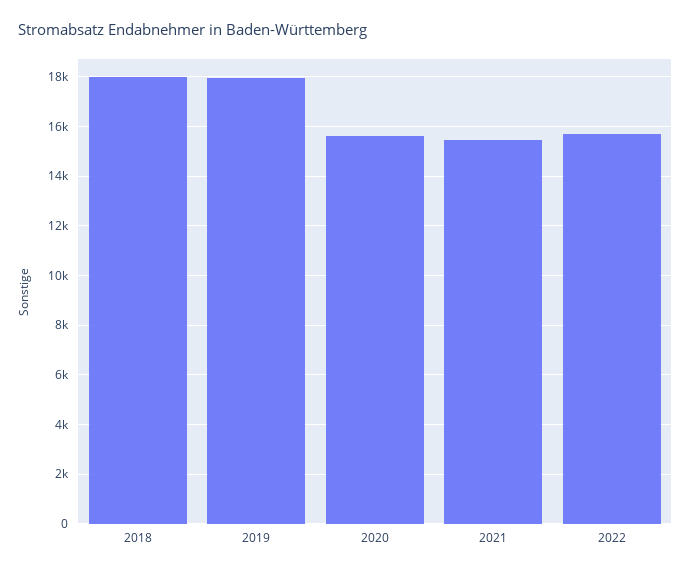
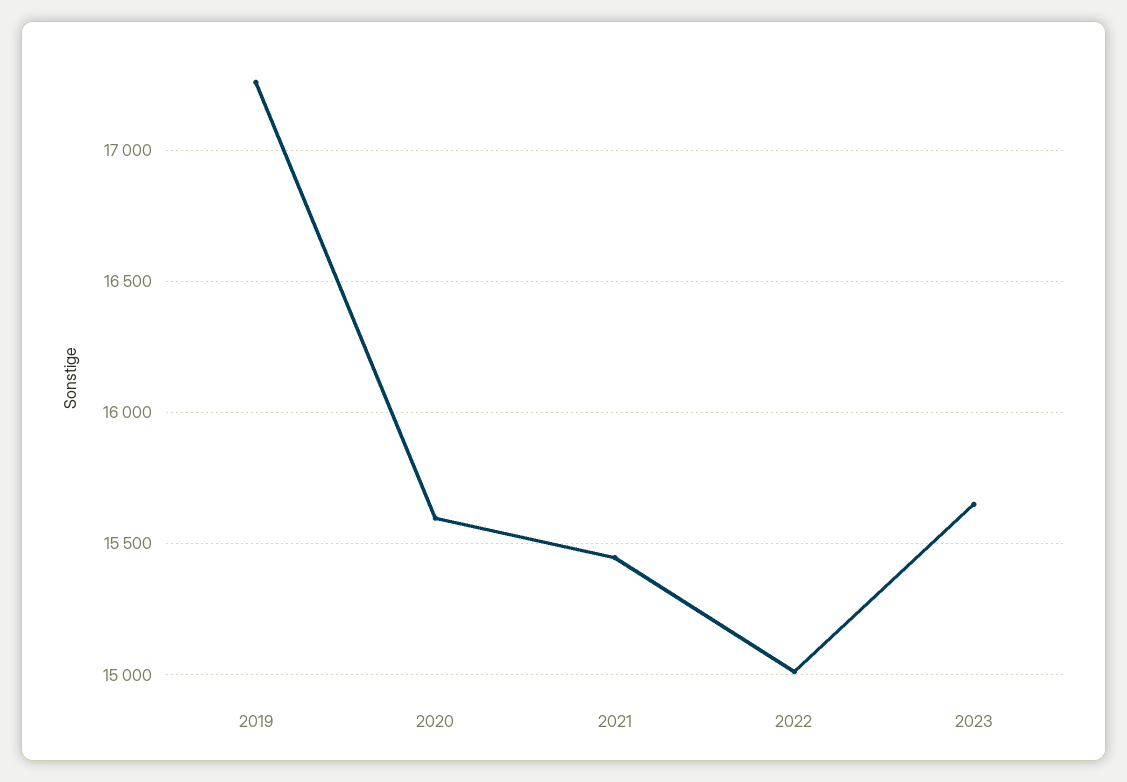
2018: 18000 -> none
2019: 18000 -> 17250
2022: 15750 -> 15000
2023: none -> 15650

